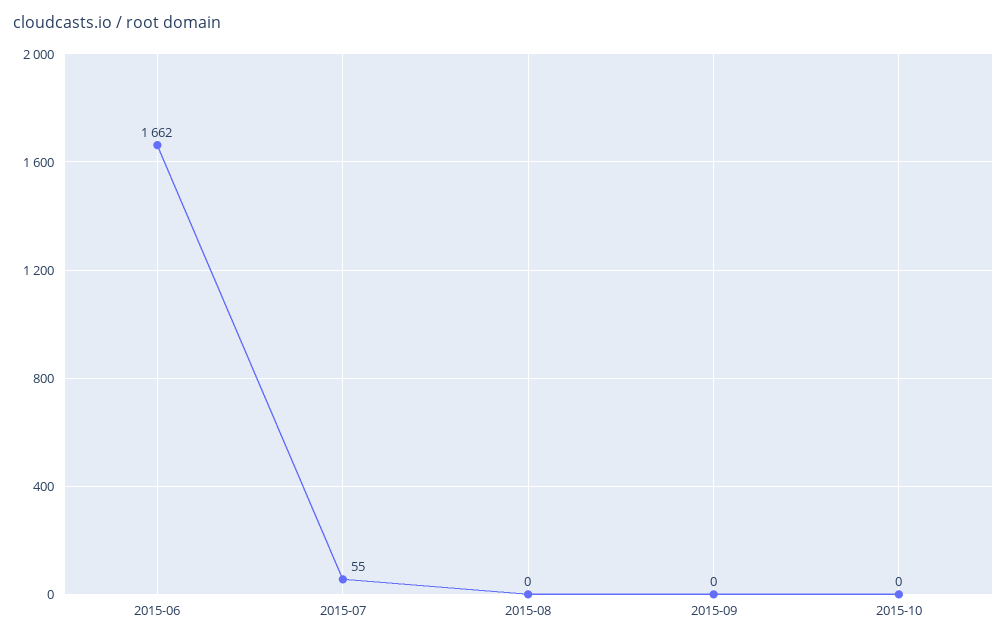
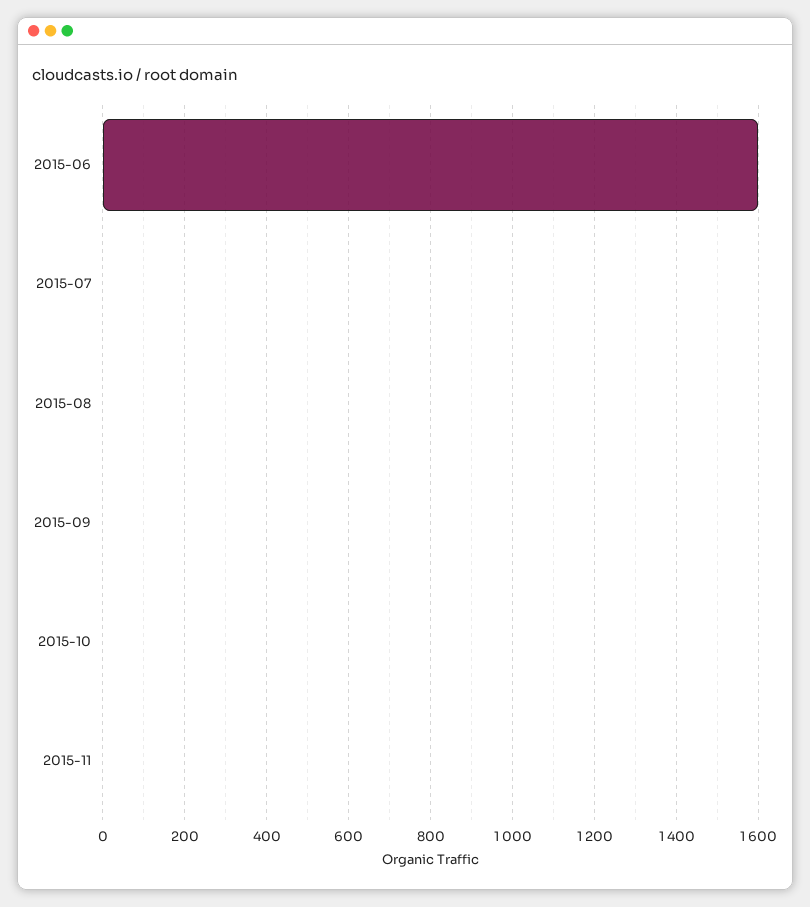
2015-06: 1662 -> 1600
2015-07: 55 -> 0
2015-11: none -> 0

